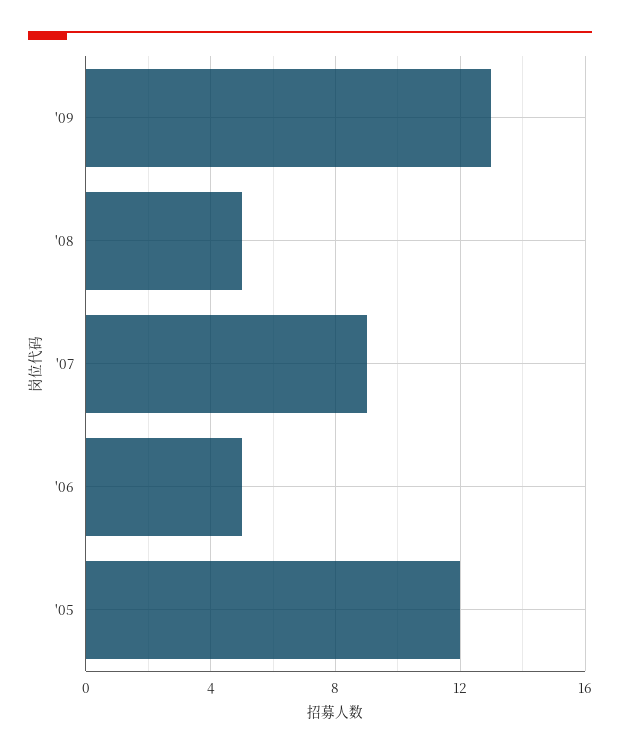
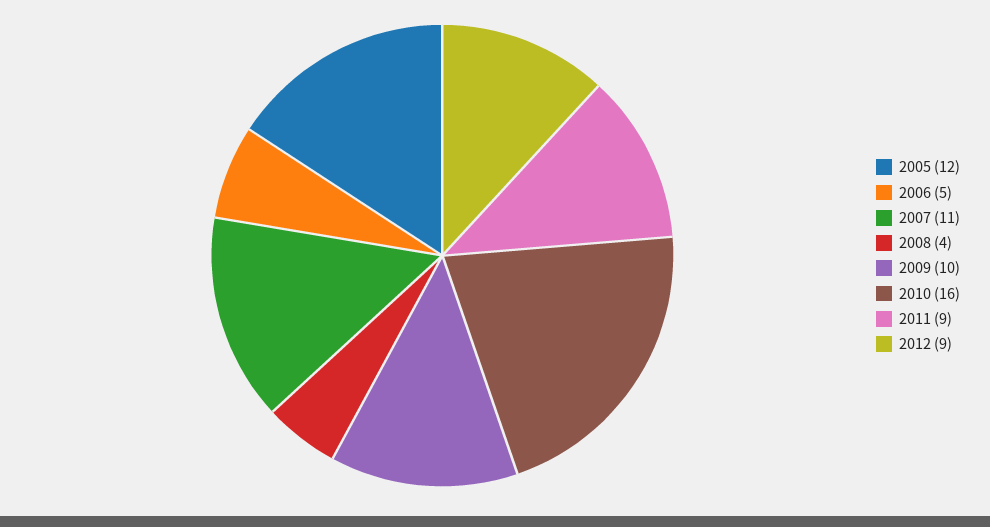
'09: 13 -> 10
'08: 5 -> 4
'07: 9 -> 11
2010: none -> 16
2011: none -> 9
2012: none -> 9

